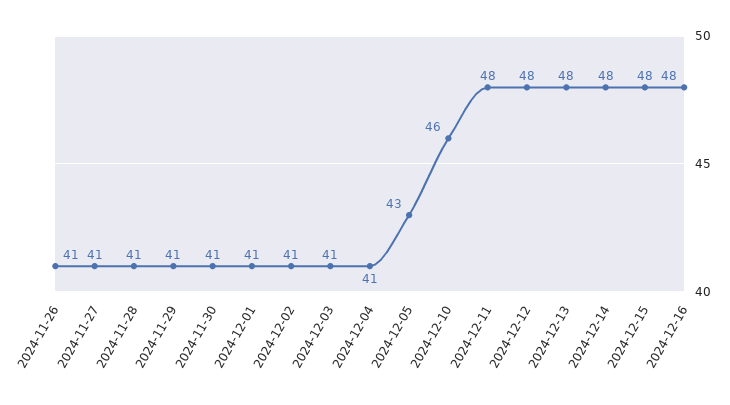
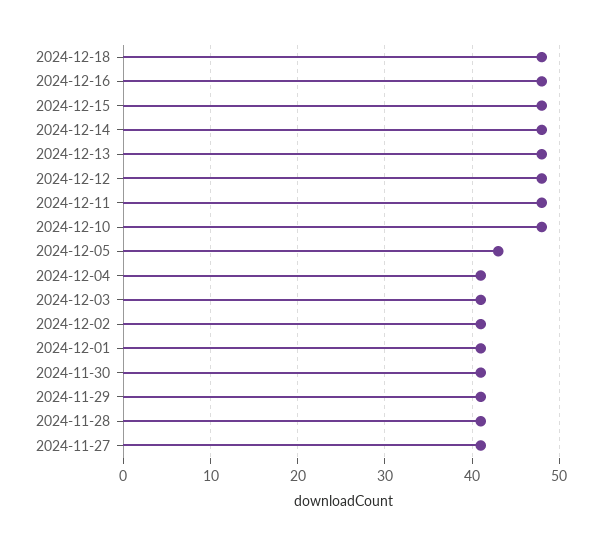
2024-11-26: 41 -> none
2024-12-10: 46 -> 48
2024-12-18: none -> 48

